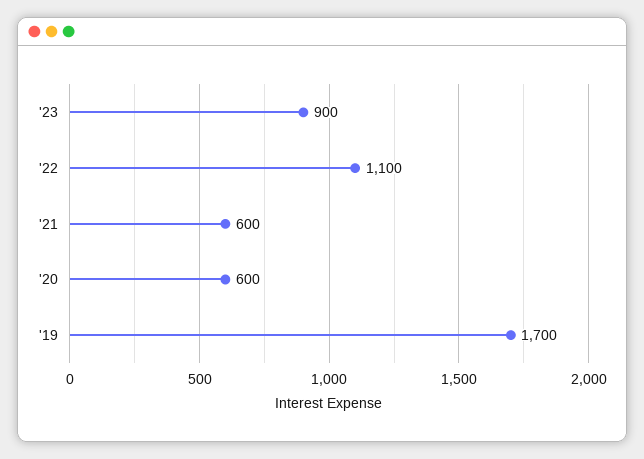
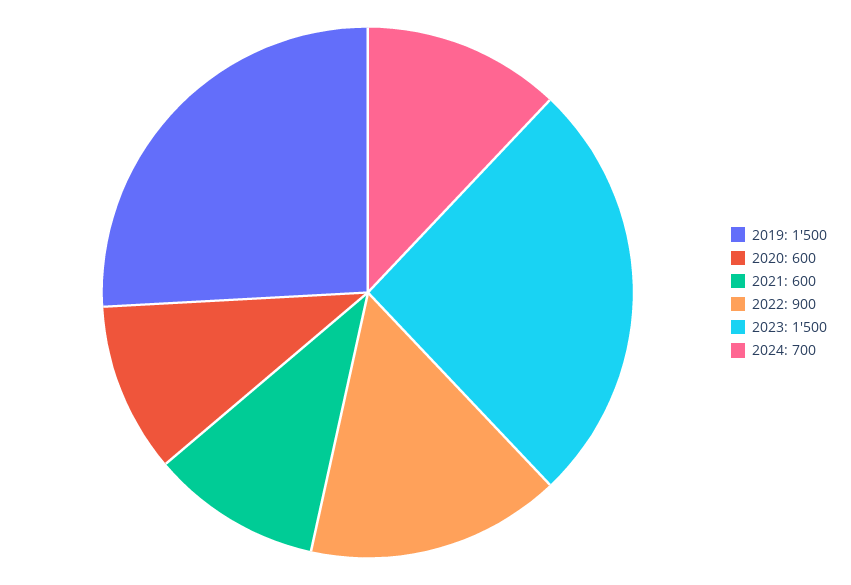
'23: 900 -> 1500
'22: 1100 -> 900
'19: 1700 -> 1500
2024: none -> 700

